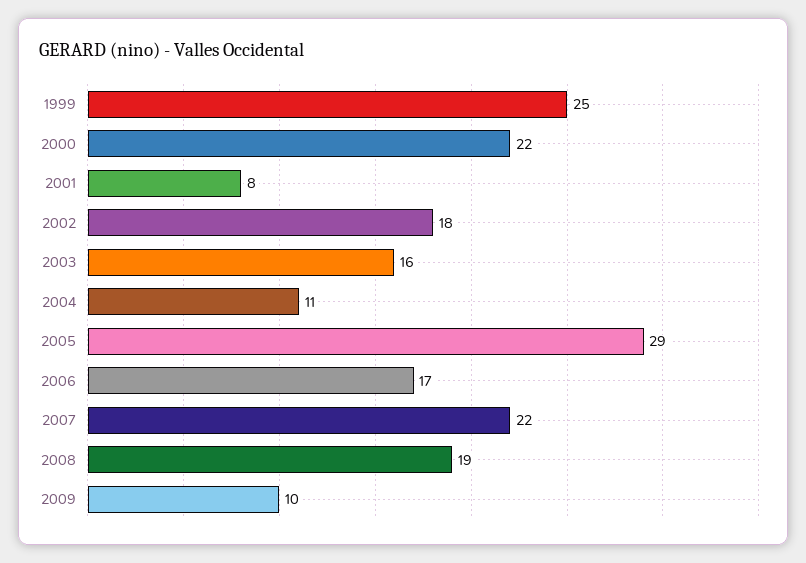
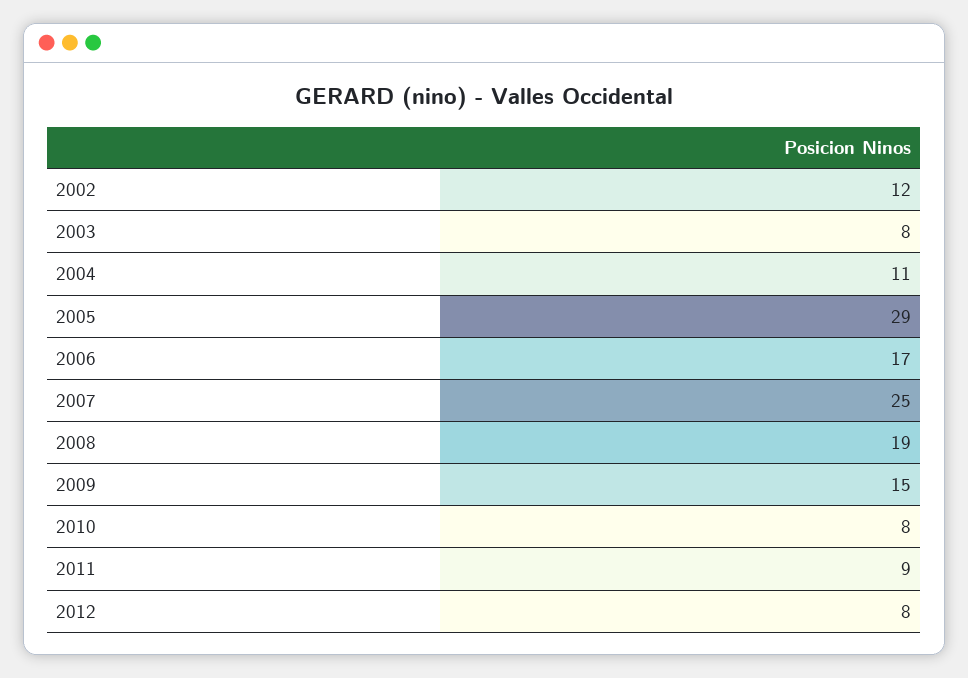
1999: 25 -> none
2000: 22 -> none
2001: 8 -> none
2002: 18 -> 12
2003: 16 -> 8
2007: 22 -> 25
2009: 10 -> 15
2010: none -> 8
2011: none -> 9
2012: none -> 8

